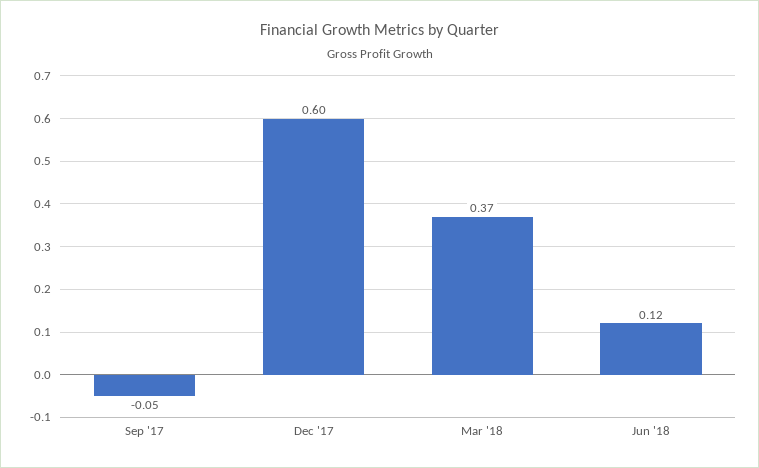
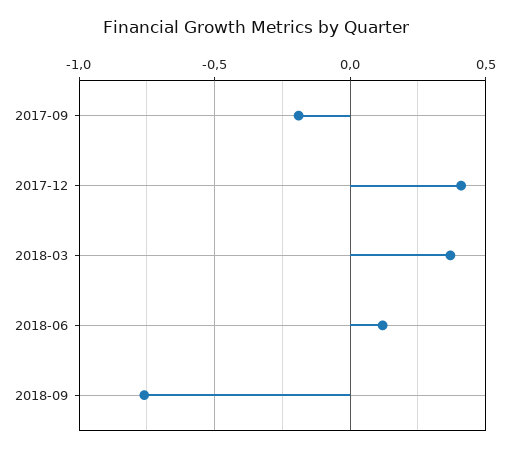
Sep '17: -0.05 -> -0.2
Dec '17: 0.6 -> 0.4
2018-09: none -> -0.75

